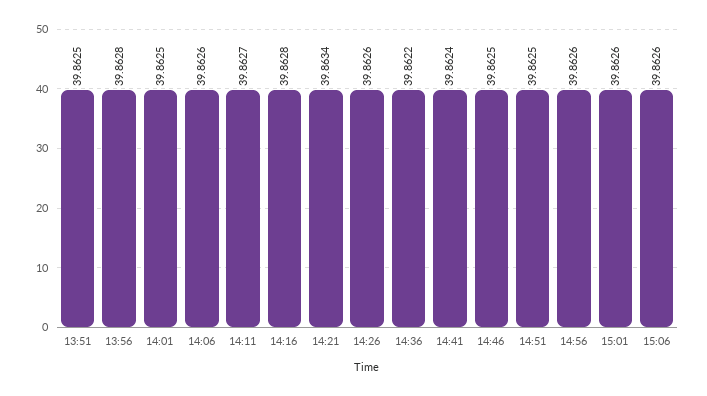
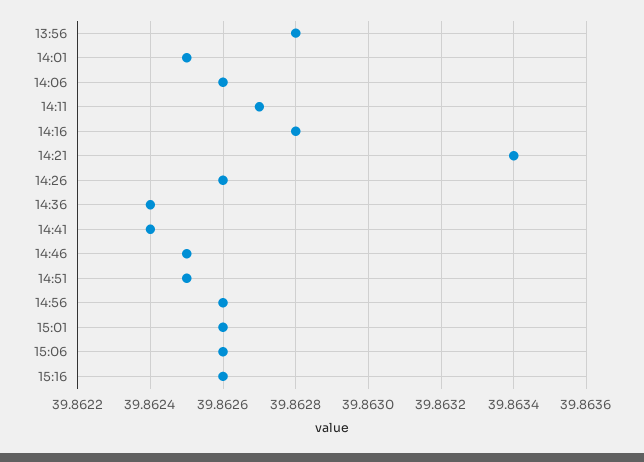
13:51: 39.8625 -> none
14:36: 39.8622 -> 39.8624
15:16: none -> 39.8626

